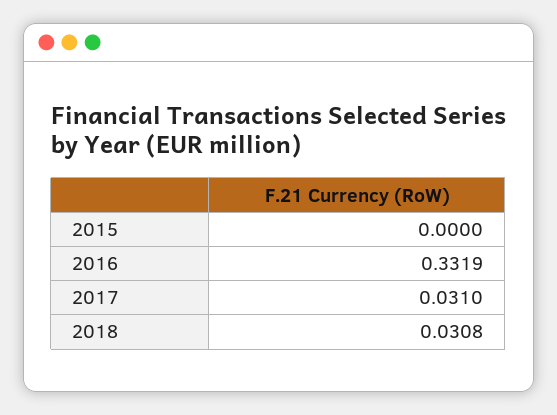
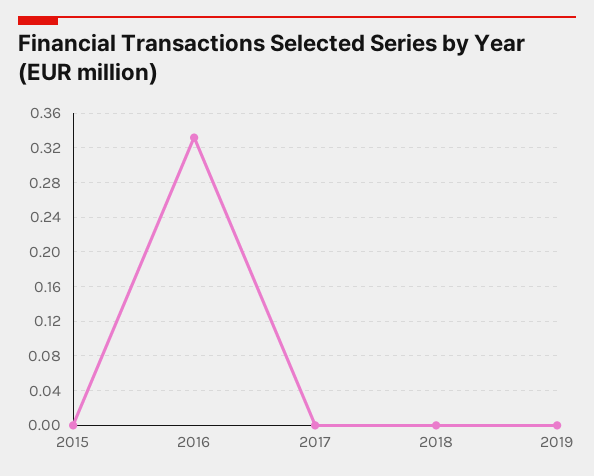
2017: 0.031 -> 0
2018: 0.0308 -> 0
2019: none -> 0

